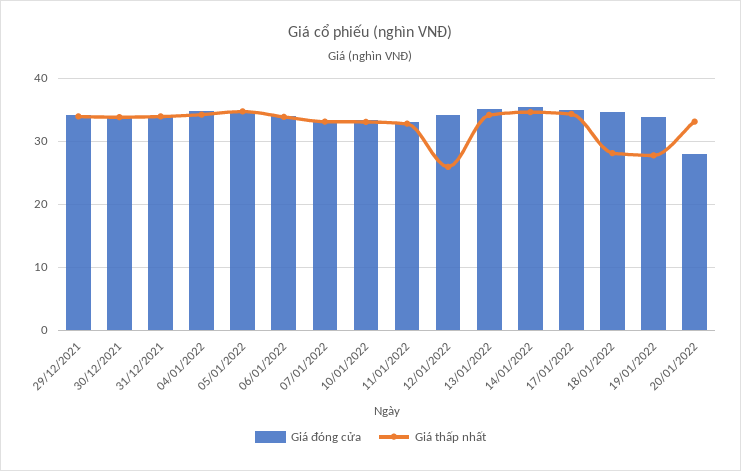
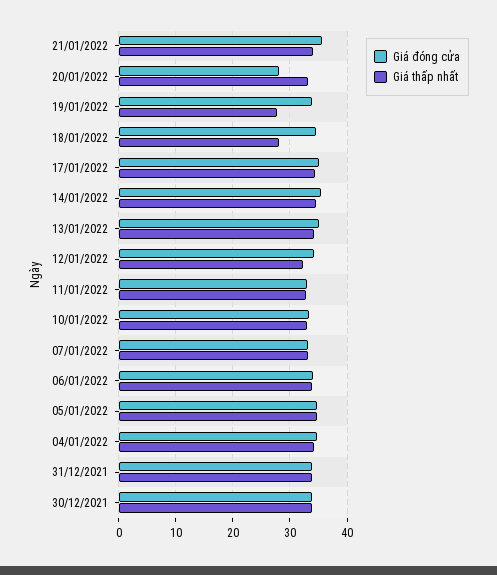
Giá đóng cửa, 29/12/2021: 34 -> none
Giá thấp nhất, 29/12/2021: 34 -> none
Giá thấp nhất, 12/01/2022: 26 -> 32
Giá đóng cửa, 21/01/2022: none -> 36
Giá thấp nhất, 21/01/2022: none -> 34

